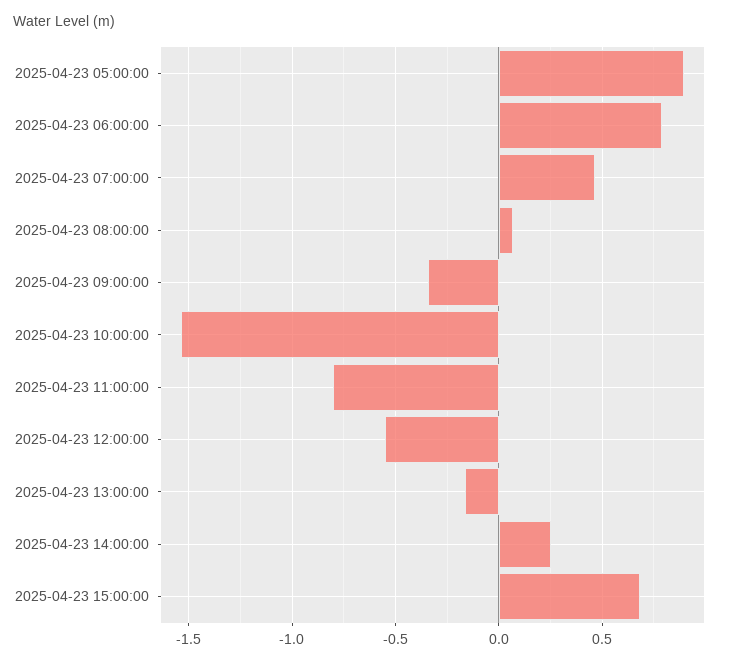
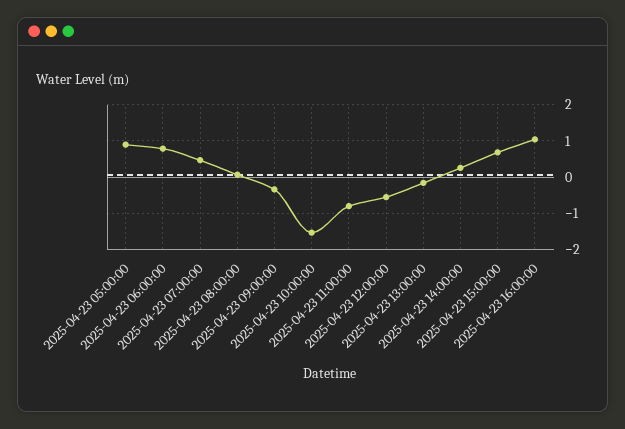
2025-04-23 16:00:00: none -> 1

